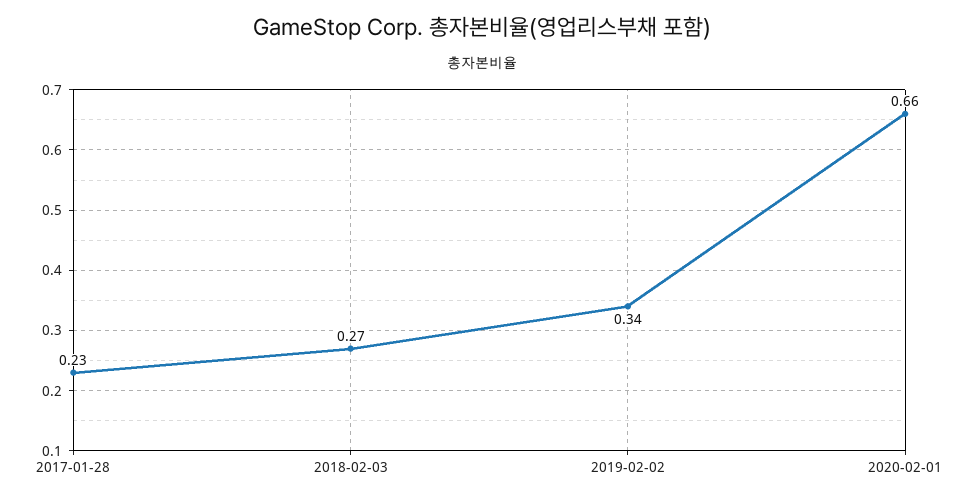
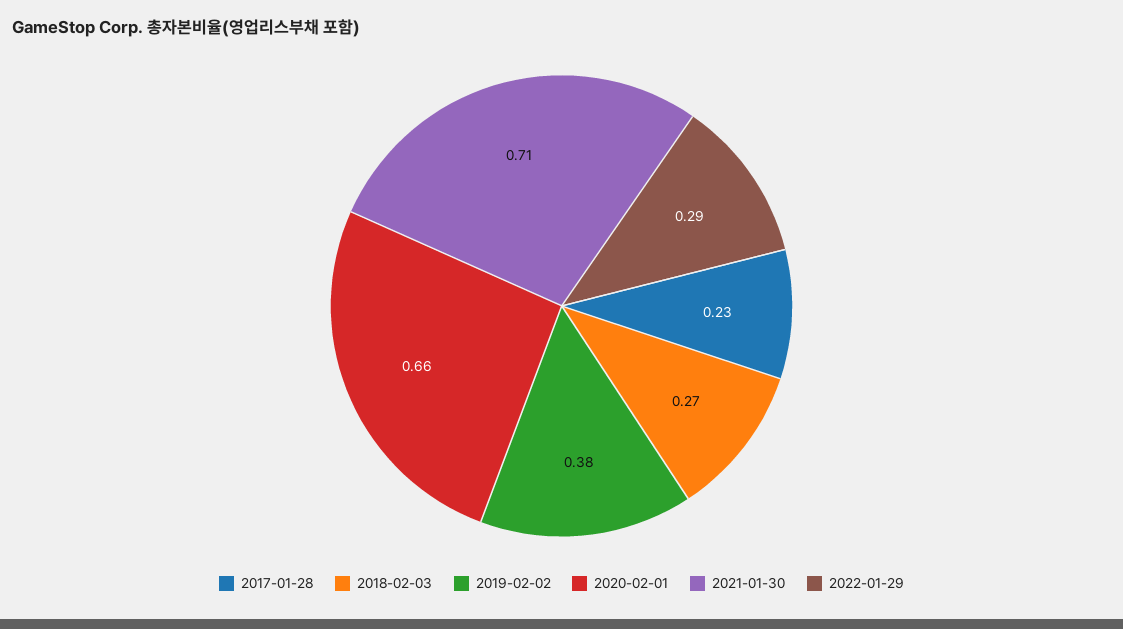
2019-02-02: 0.34 -> 0.38
2021-01-30: none -> 0.71
2022-01-29: none -> 0.29

